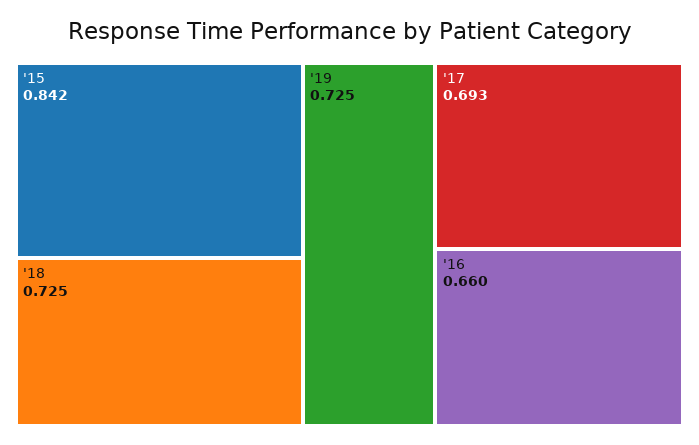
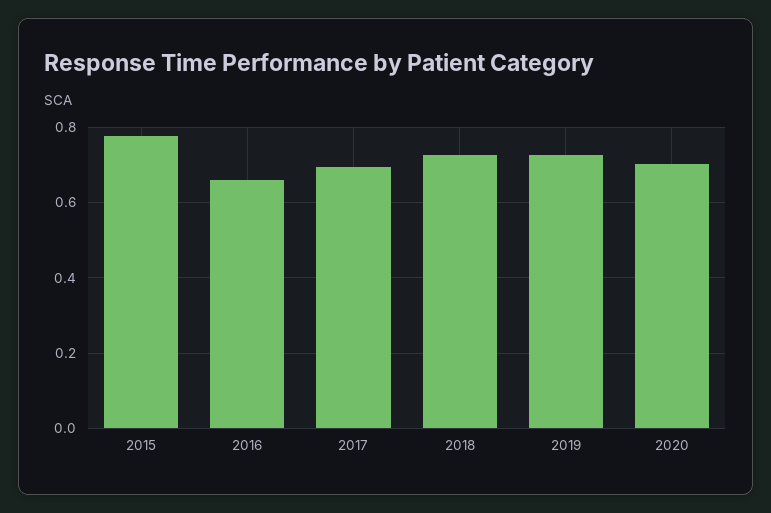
'15: 0.842 -> 0.78
2020: none -> 0.7

